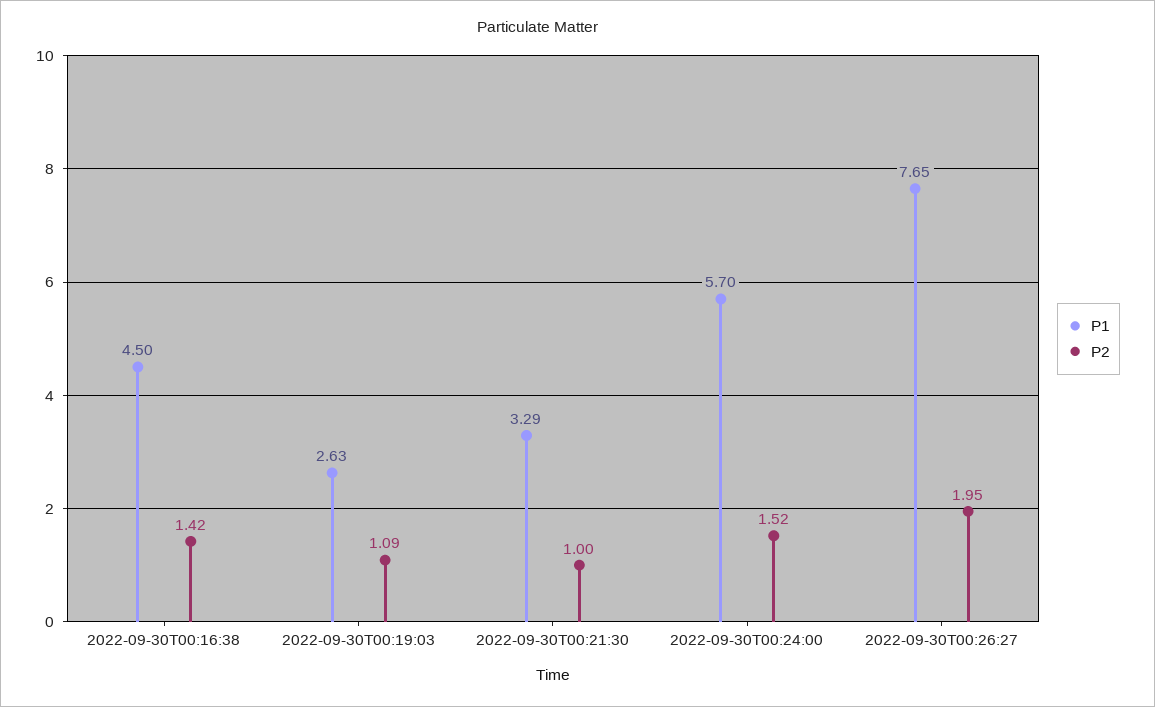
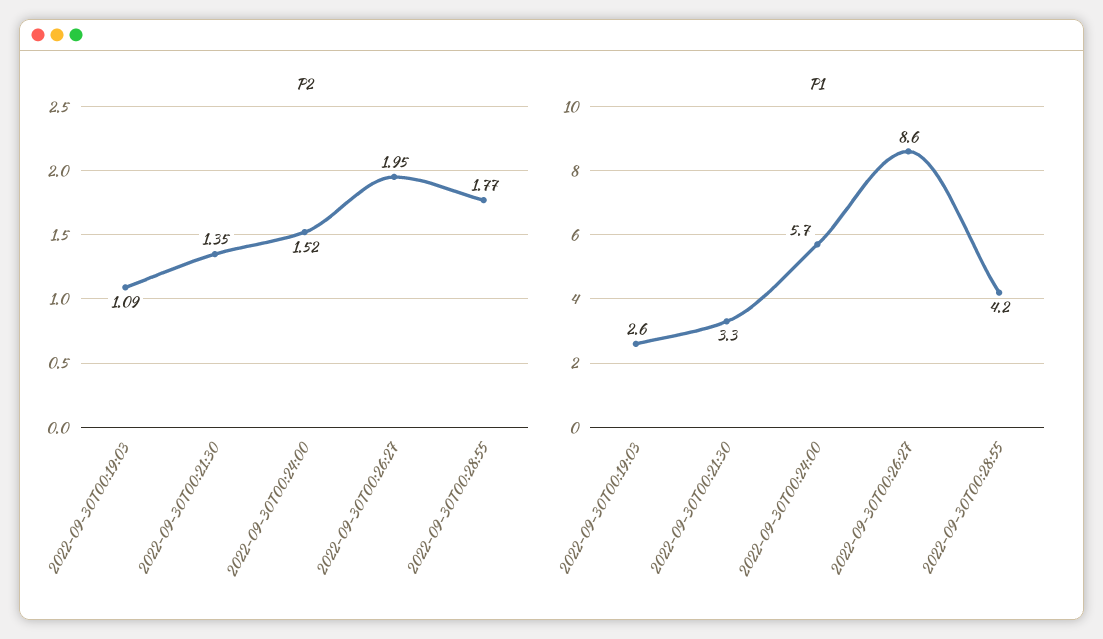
P1, 2022-09-30T00:16:38: 4.5 -> none
P2, 2022-09-30T00:16:38: 1.42 -> none
P2, 2022-09-30T00:21:30: 1 -> 1.35
P1, 2022-09-30T00:26:27: 7.65 -> 8.6
P2, 2022-09-30T00:28:55: none -> 1.77
P1, 2022-09-30T00:28:55: none -> 4.2

